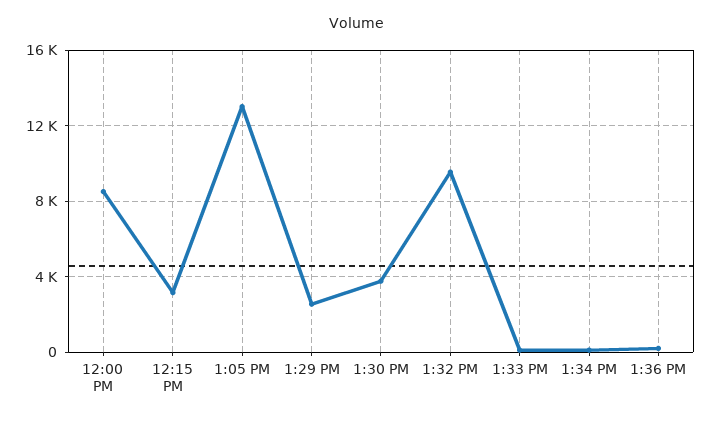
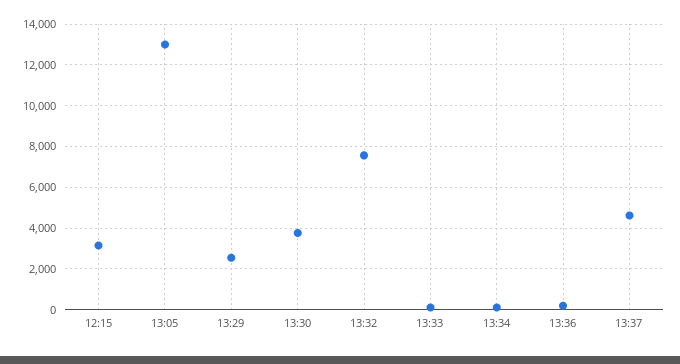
12:00 PM: 8500 -> none
1:32 PM: 9500 -> 7500
13:37: none -> 4500

